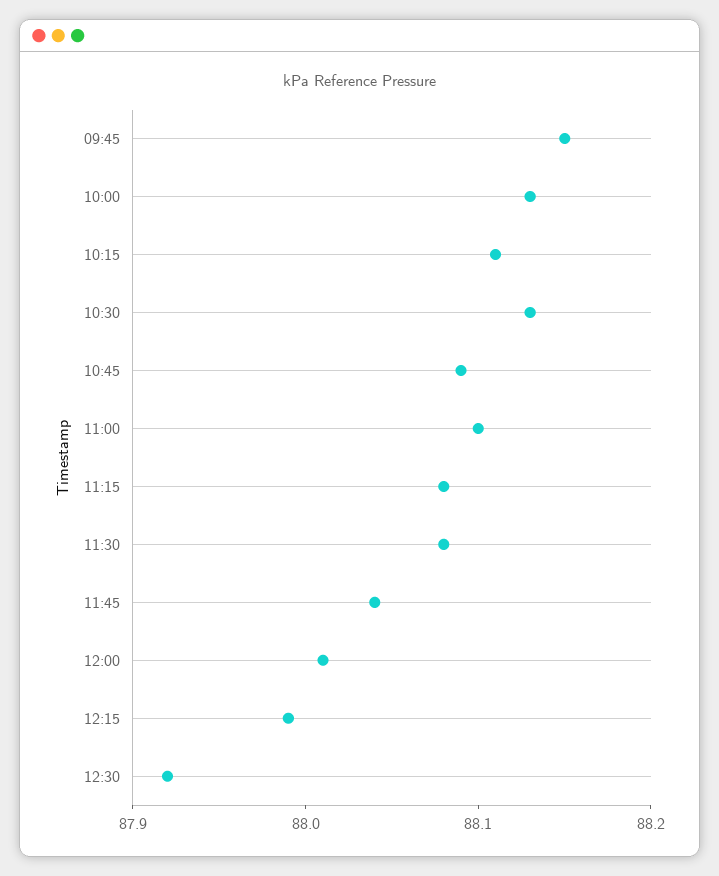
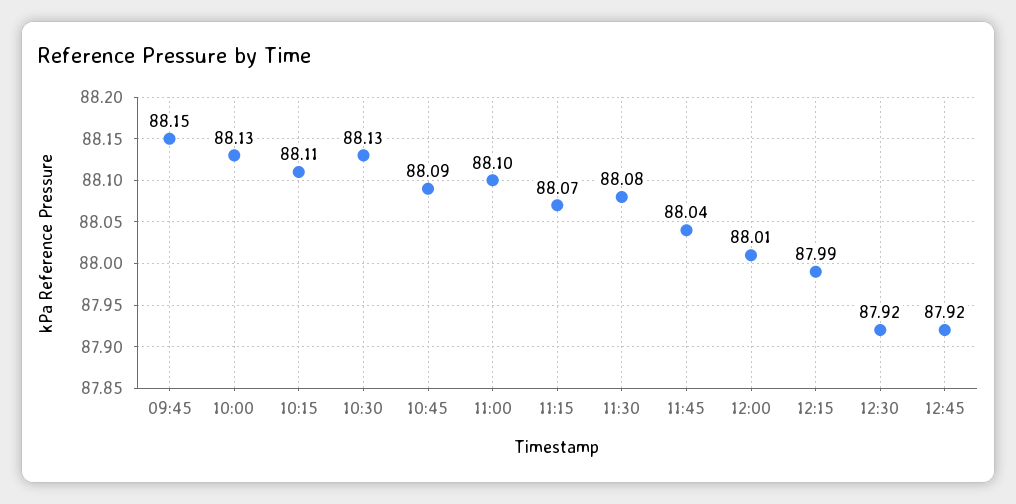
11:15: 88.08 -> 88.07
12:45: none -> 87.92

